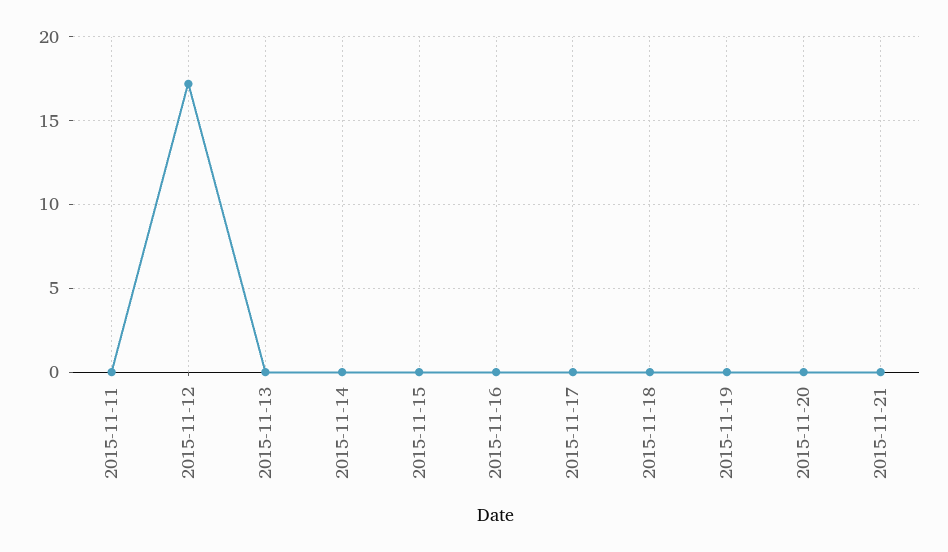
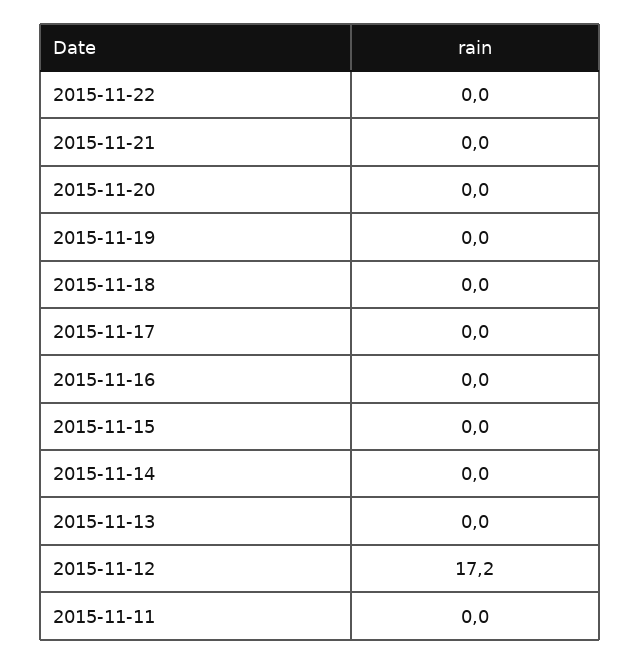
2015-11-22: none -> 0

